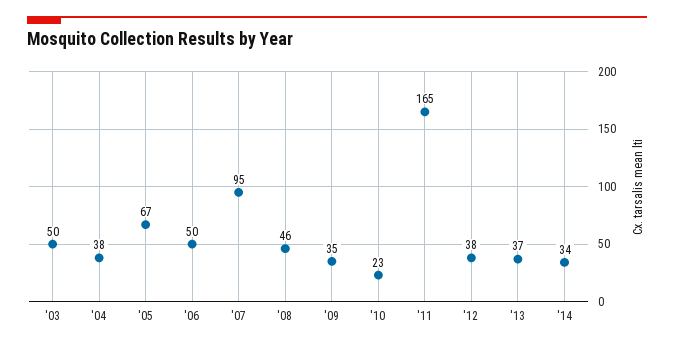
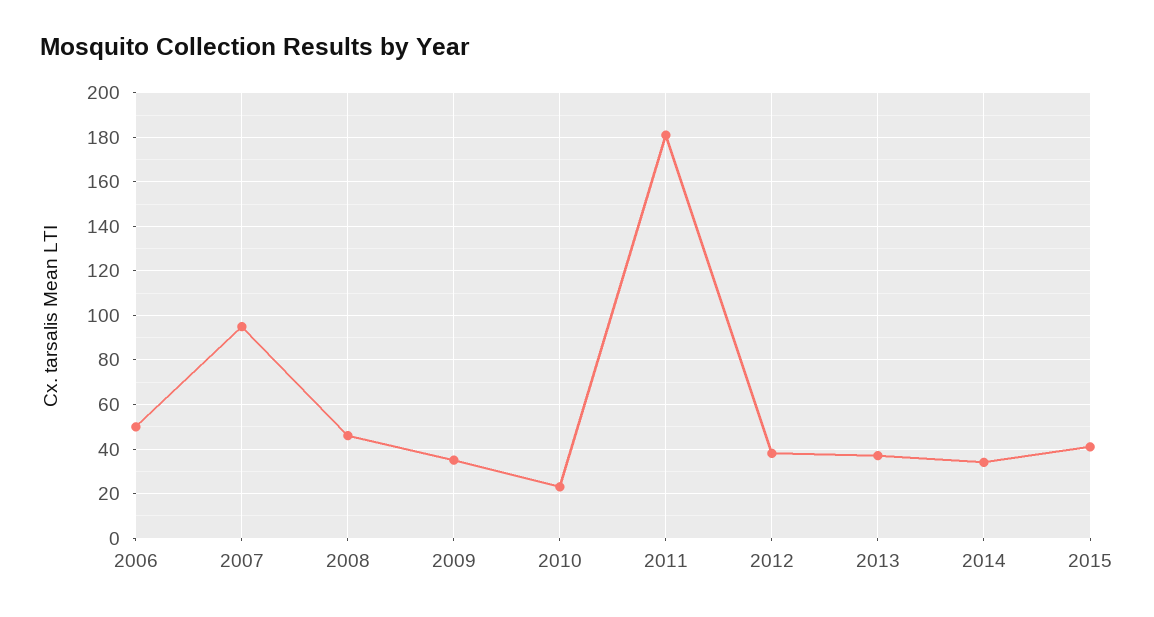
'03: 50 -> none
'04: 38 -> none
'05: 67 -> none
'11: 165 -> 180
2015: none -> 40

